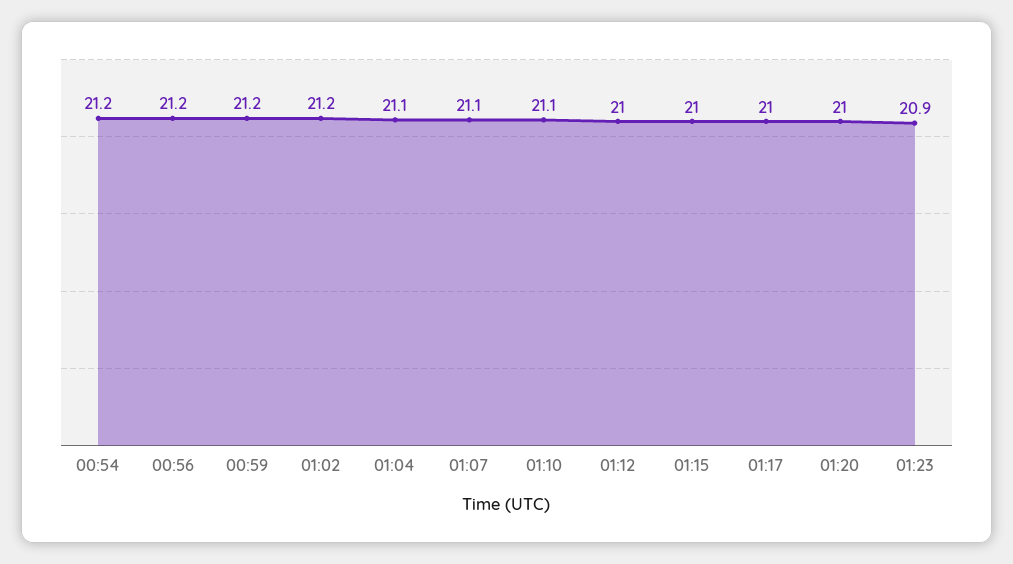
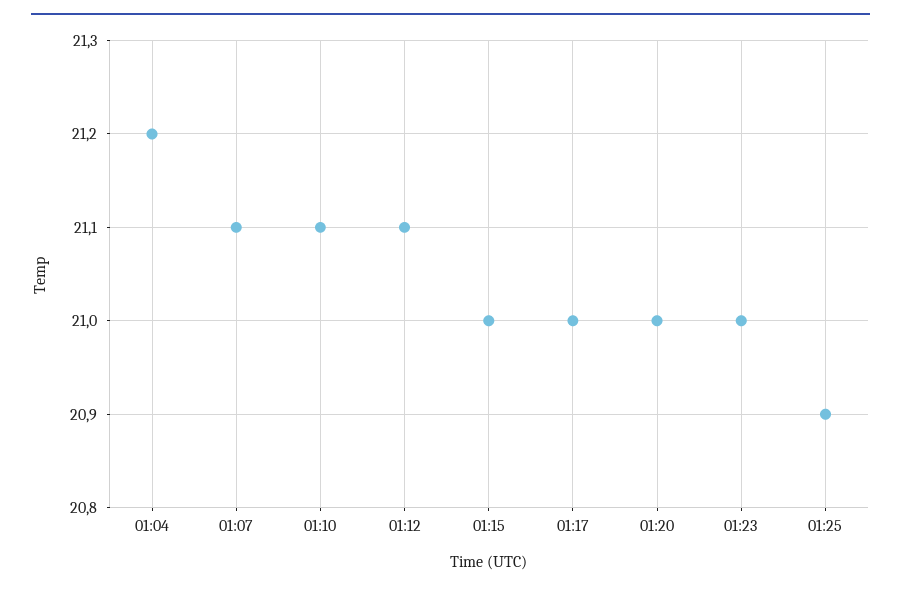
00:54: 21.2 -> none
00:56: 21.2 -> none
00:59: 21.2 -> none
01:02: 21.2 -> none
01:04: 21.1 -> 21.2
01:12: 21 -> 21.1
01:23: 20.9 -> 21
01:25: none -> 20.9

